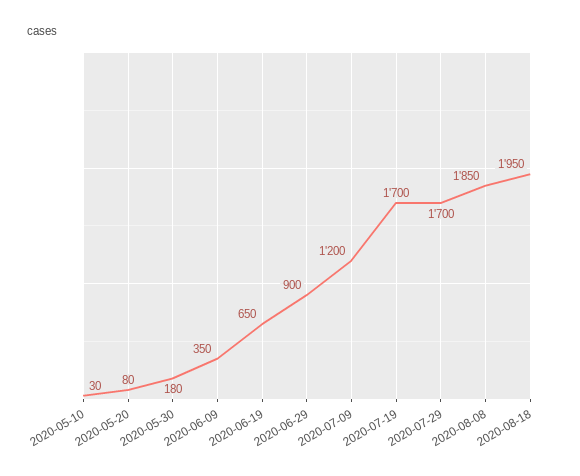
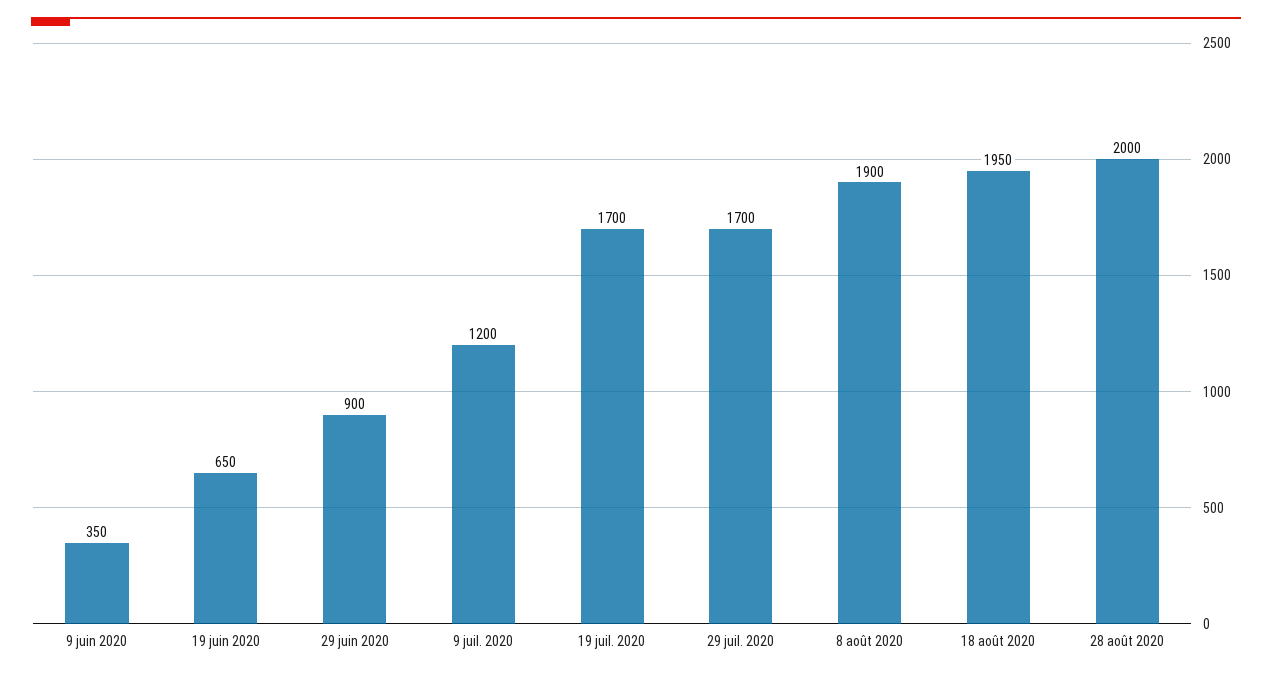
2020-05-10: 30 -> none
2020-05-20: 80 -> none
2020-05-30: 180 -> none
2020-08-08: 1850 -> 1900
28 août 2020: none -> 2000

